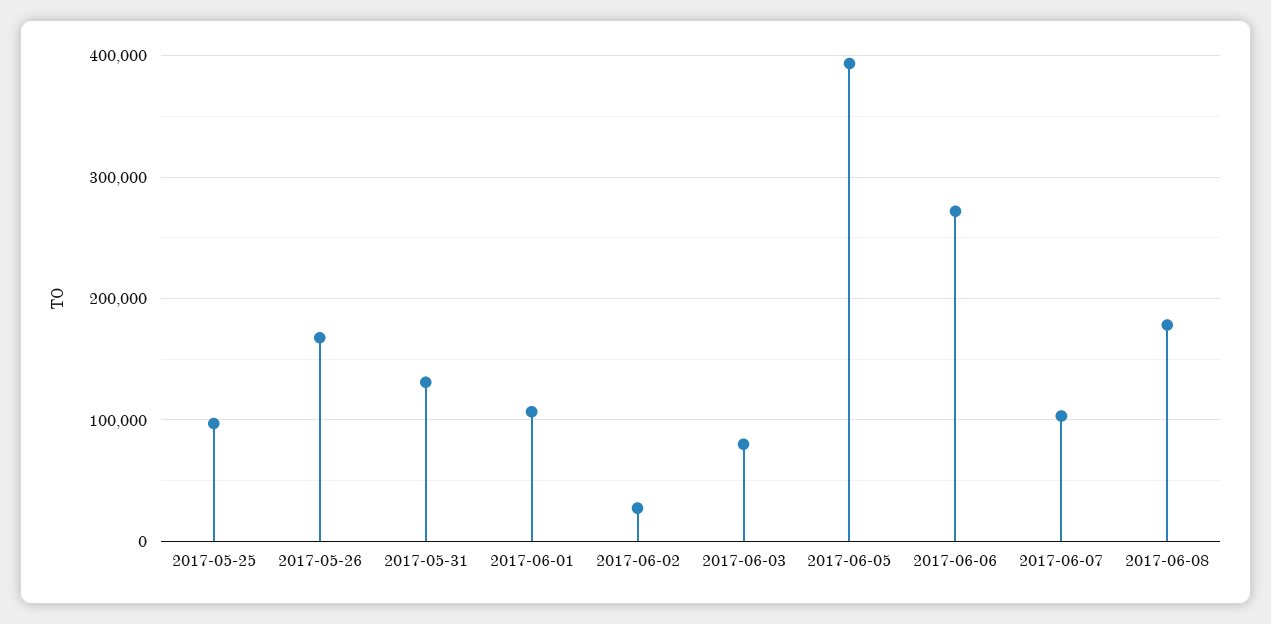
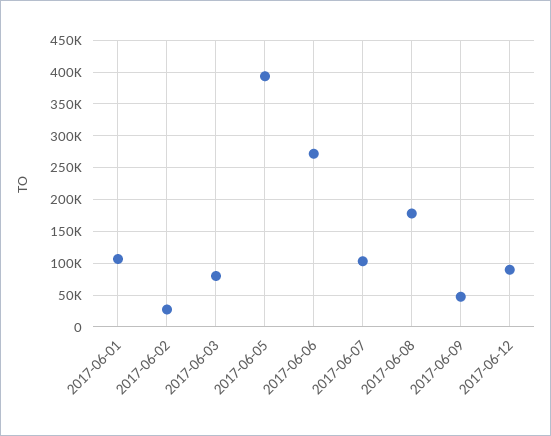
2017-05-25: 100000 -> none
2017-05-26: 170000 -> none
2017-05-31: 130000 -> none
2017-06-09: none -> 50000
2017-06-12: none -> 90000

